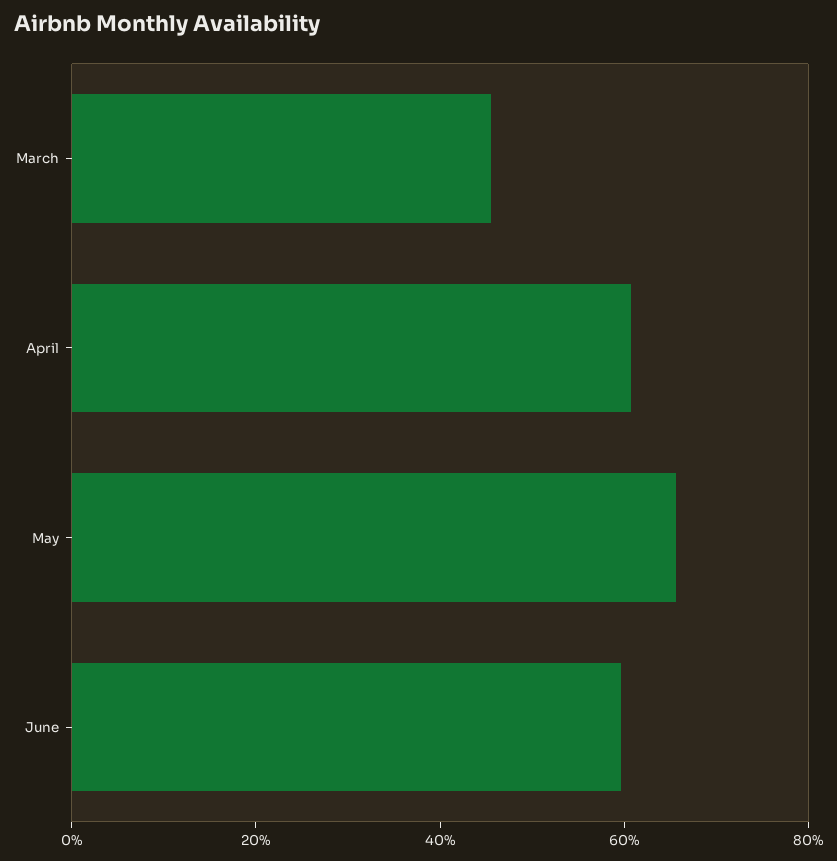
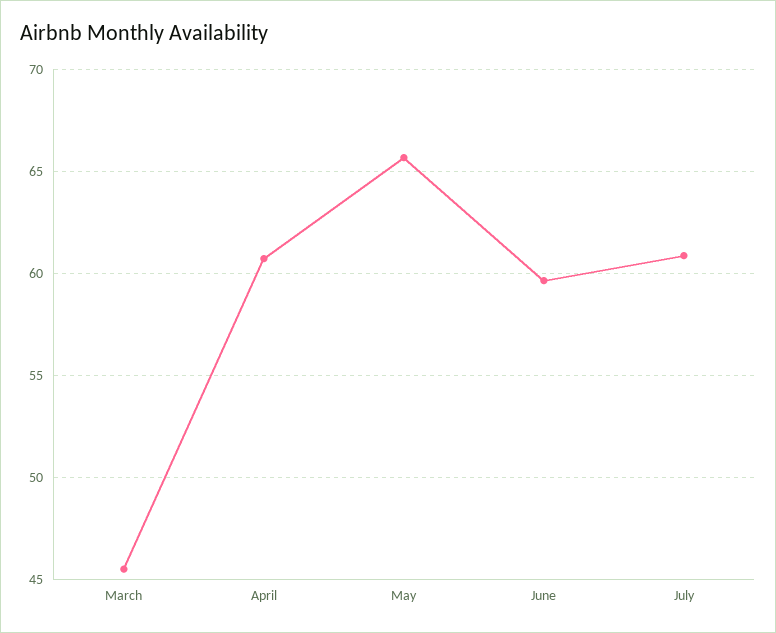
July: none -> 61

